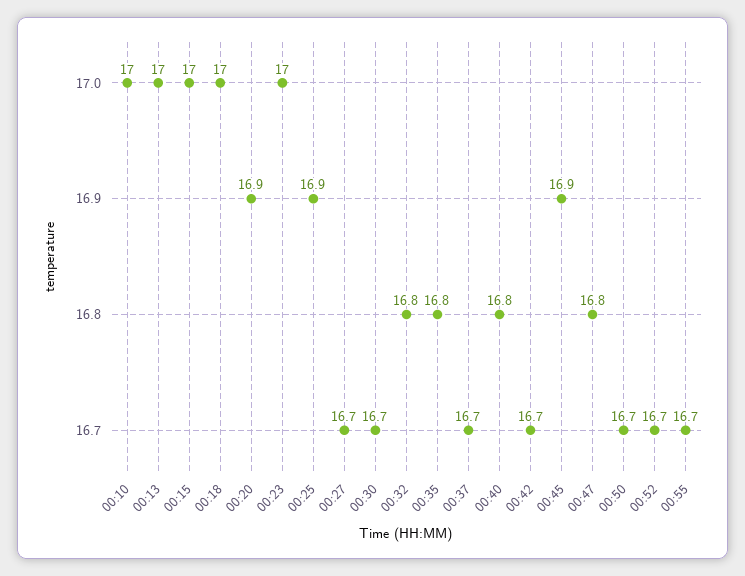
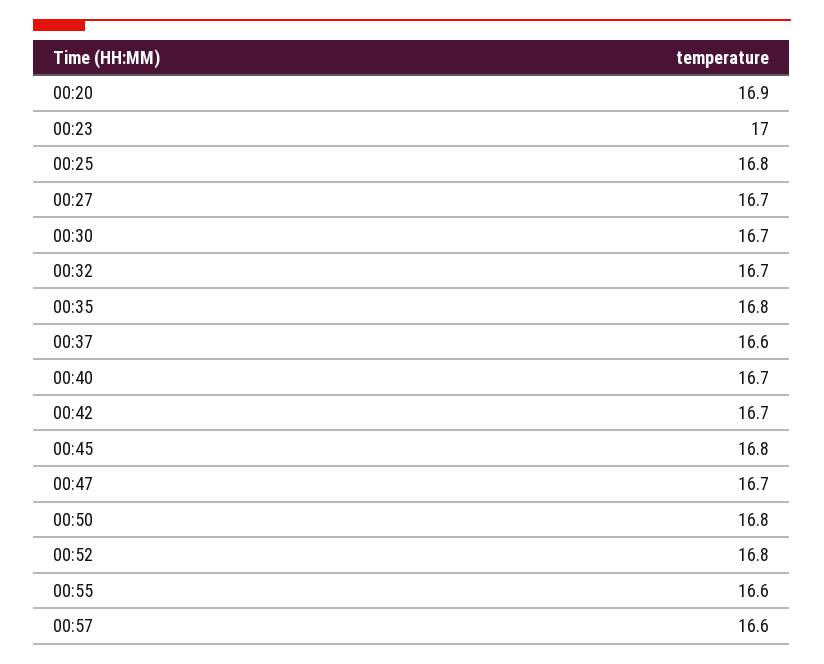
00:10: 17 -> none
00:13: 17 -> none
00:15: 17 -> none
00:18: 17 -> none
00:25: 16.9 -> 16.8
00:32: 16.8 -> 16.7
00:37: 16.7 -> 16.6
00:40: 16.8 -> 16.7
00:45: 16.9 -> 16.8
00:47: 16.8 -> 16.7
00:50: 16.7 -> 16.8
00:52: 16.7 -> 16.8
00:55: 16.7 -> 16.6
00:57: none -> 16.6

